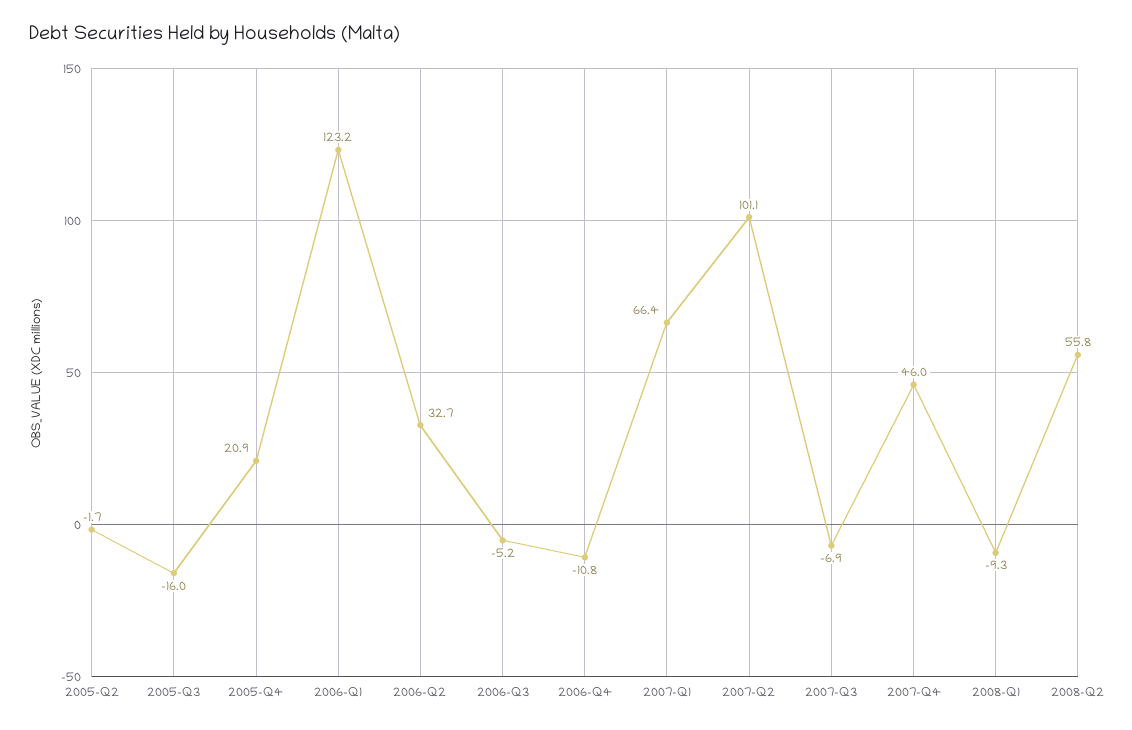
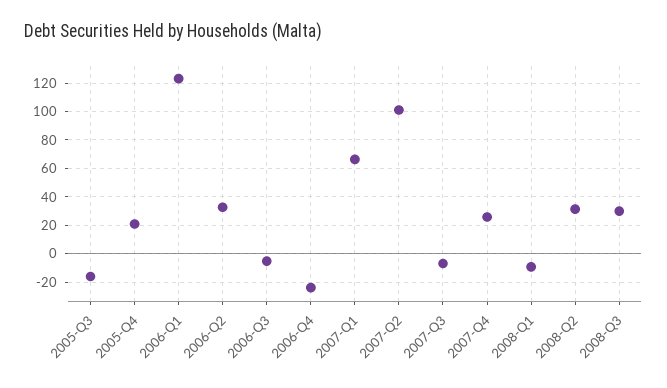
2005-Q2: -1.7 -> none
2006-Q4: -10.8 -> -25
2007-Q4: 46 -> 25
2008-Q2: 55.8 -> 30
2008-Q3: none -> 30

